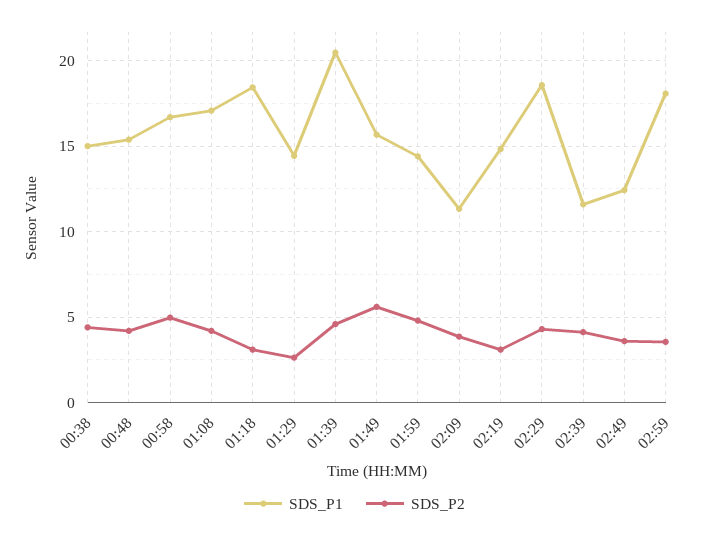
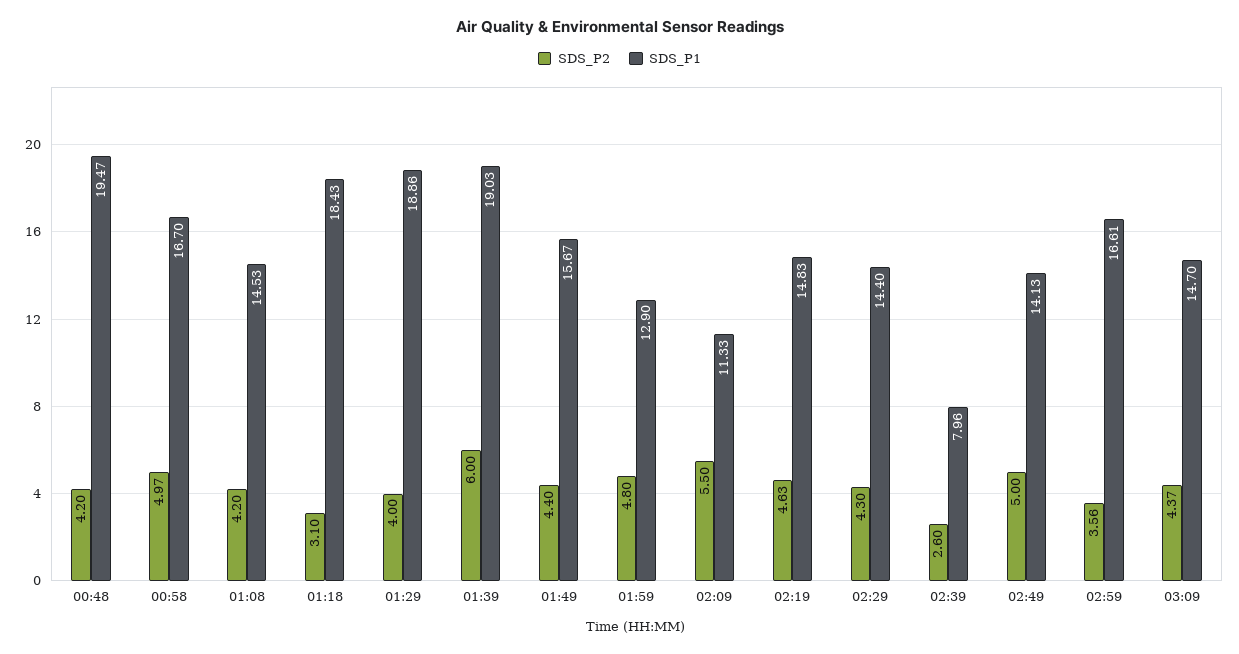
SDS_P1, 00:38: 15 -> none
SDS_P2, 00:38: 4.5 -> none
SDS_P1, 00:48: 15.5 -> 19.47
SDS_P1, 01:08: 17 -> 14.53
SDS_P1, 01:29: 14.5 -> 18.86
SDS_P2, 01:29: 2.5 -> 4
SDS_P1, 01:39: 20.5 -> 19.03
SDS_P2, 01:39: 4.5 -> 6
SDS_P2, 01:49: 5.5 -> 4.4
SDS_P1, 01:59: 14.5 -> 12.9
SDS_P2, 02:09: 4 -> 5.5
SDS_P2, 02:19: 3 -> 4.63
SDS_P1, 02:29: 18.5 -> 14.4
SDS_P1, 02:39: 11.5 -> 7.96
SDS_P2, 02:39: 4 -> 2.6
SDS_P1, 02:49: 12.5 -> 14.13
SDS_P2, 02:49: 3.5 -> 5
SDS_P1, 02:59: 18 -> 16.61
SDS_P2, 03:09: none -> 4.37
SDS_P1, 03:09: none -> 14.7

